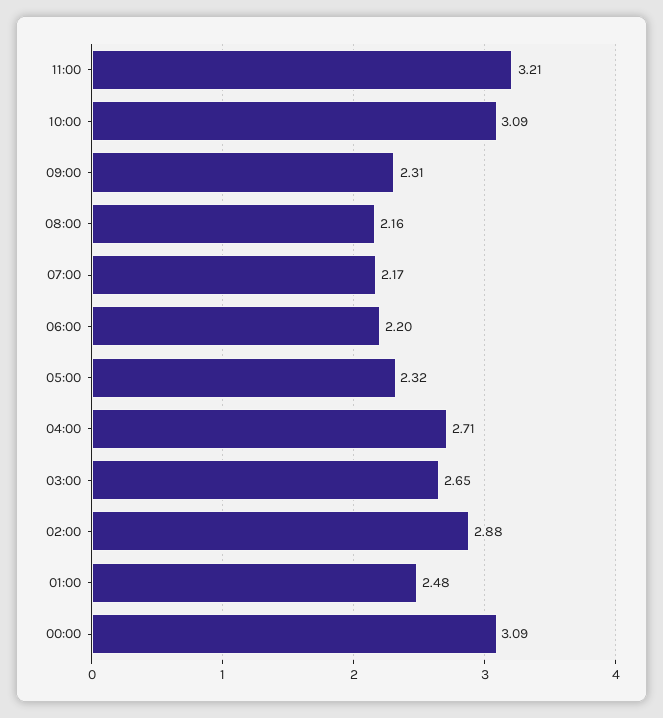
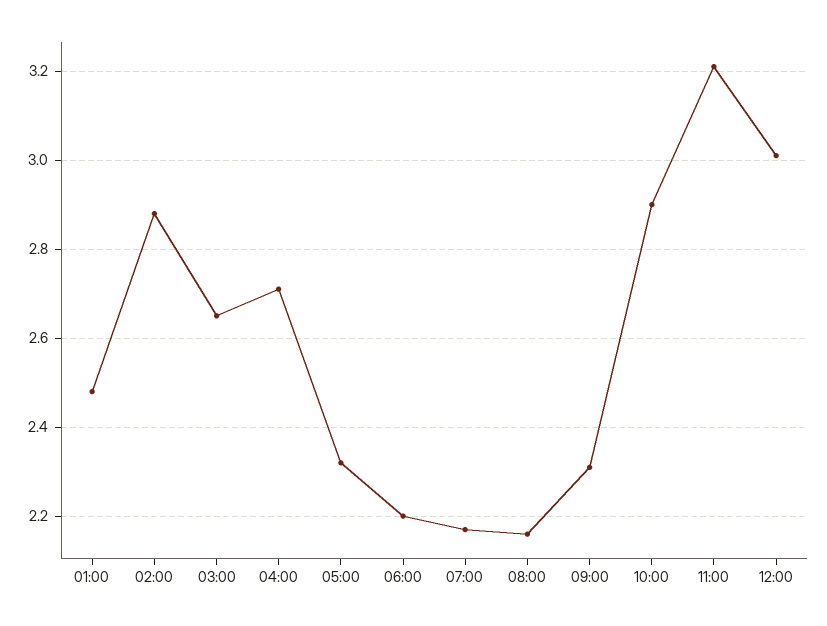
10:00: 3.09 -> 2.9
00:00: 3.09 -> none
12:00: none -> 3

